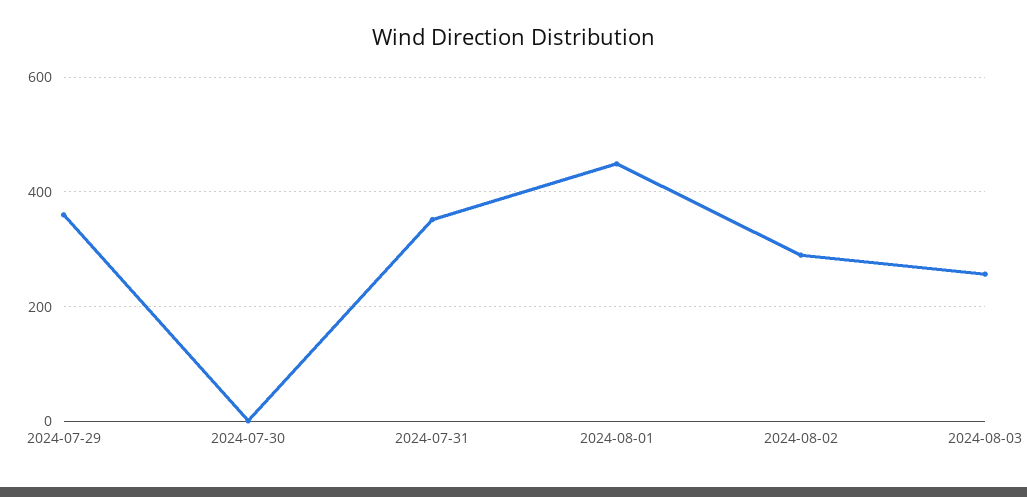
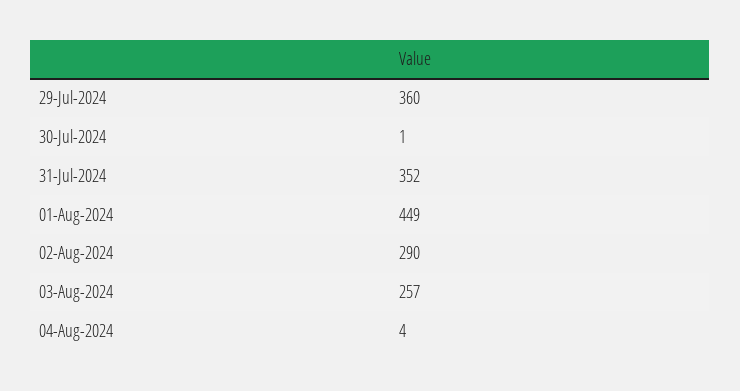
04-Aug-2024: none -> 4

